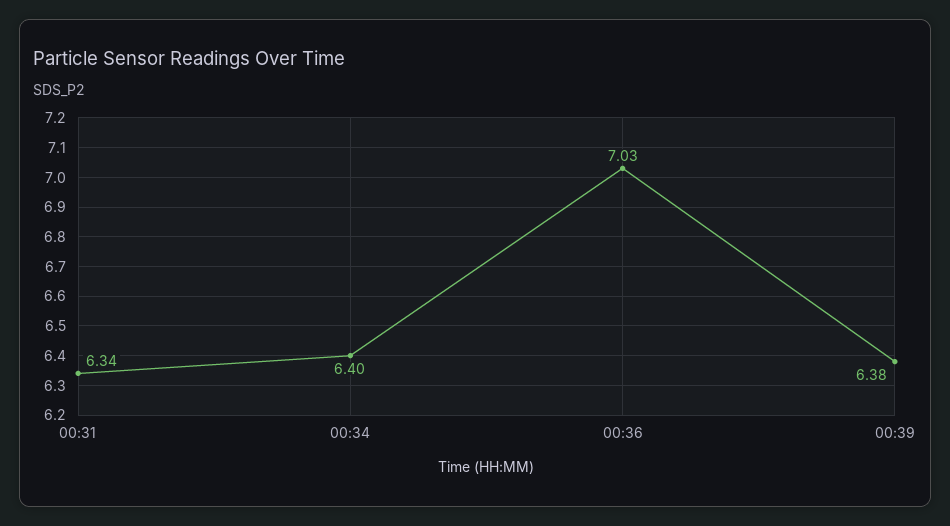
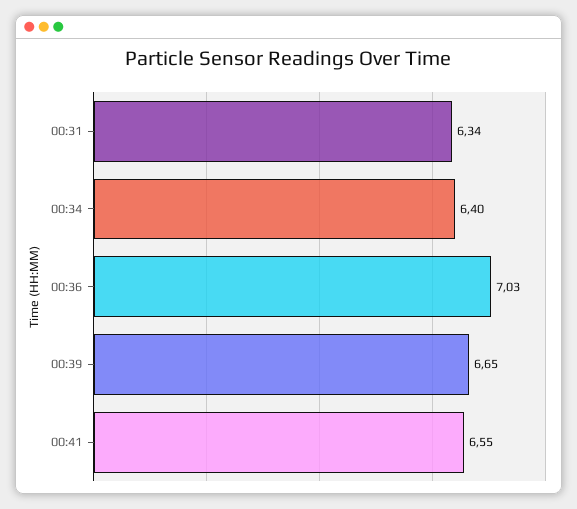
00:39: 6.38 -> 6.65
00:41: none -> 6.55

